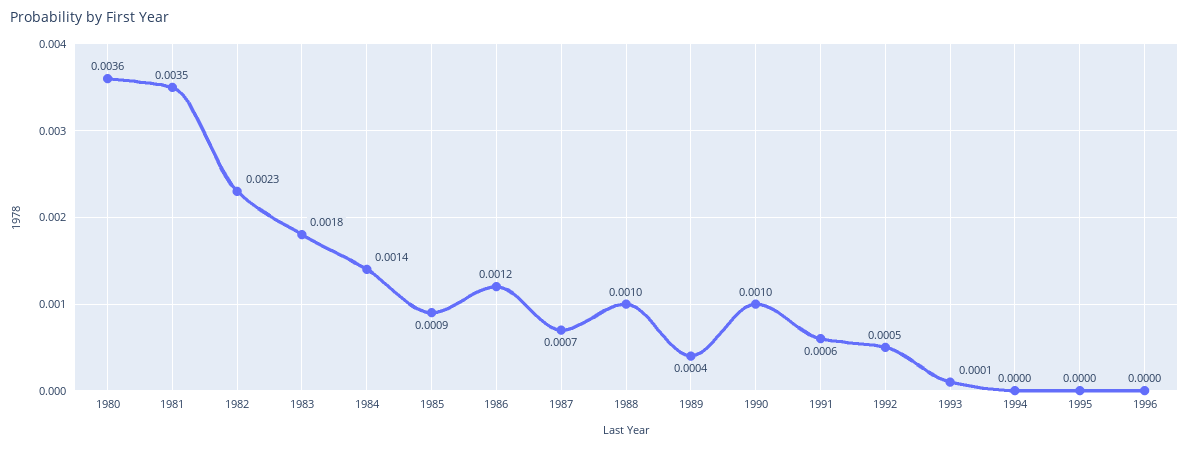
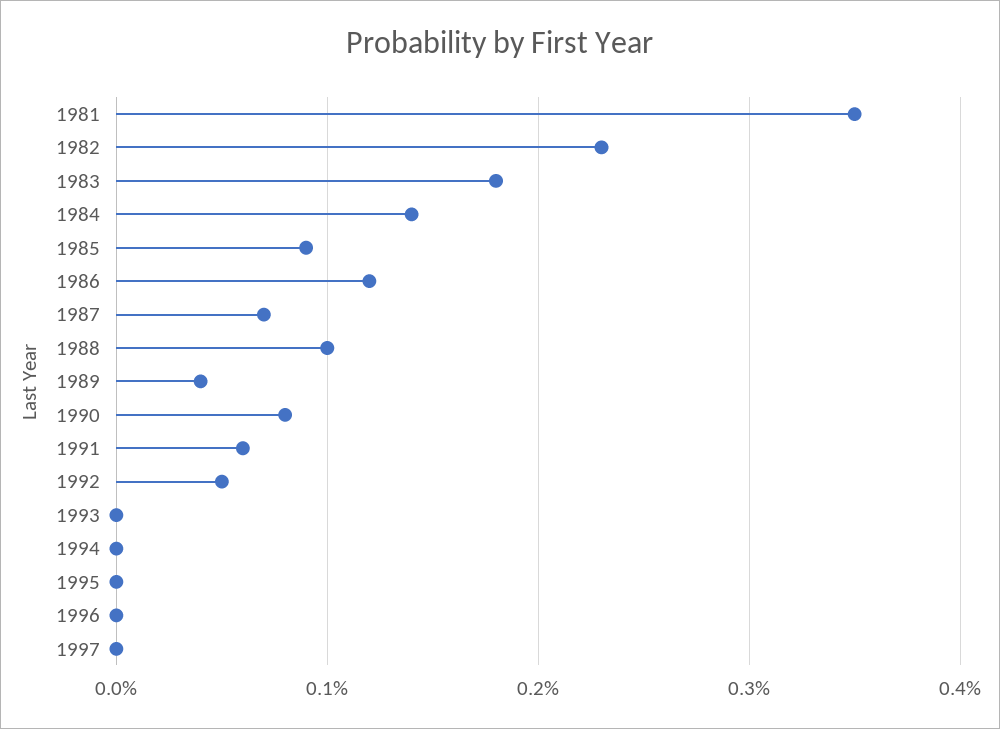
1980: 0.0036 -> none
1990: 0.001 -> 0.0008
1993: 0.0001 -> 0
1997: none -> 0

